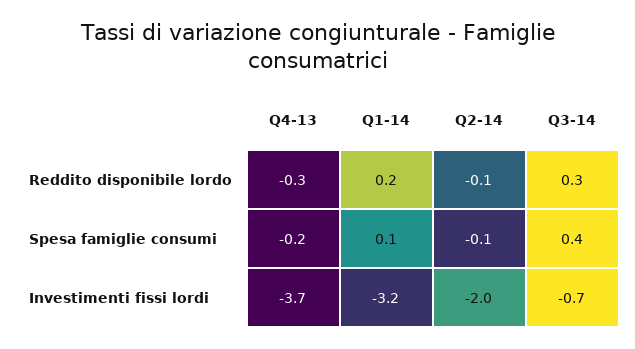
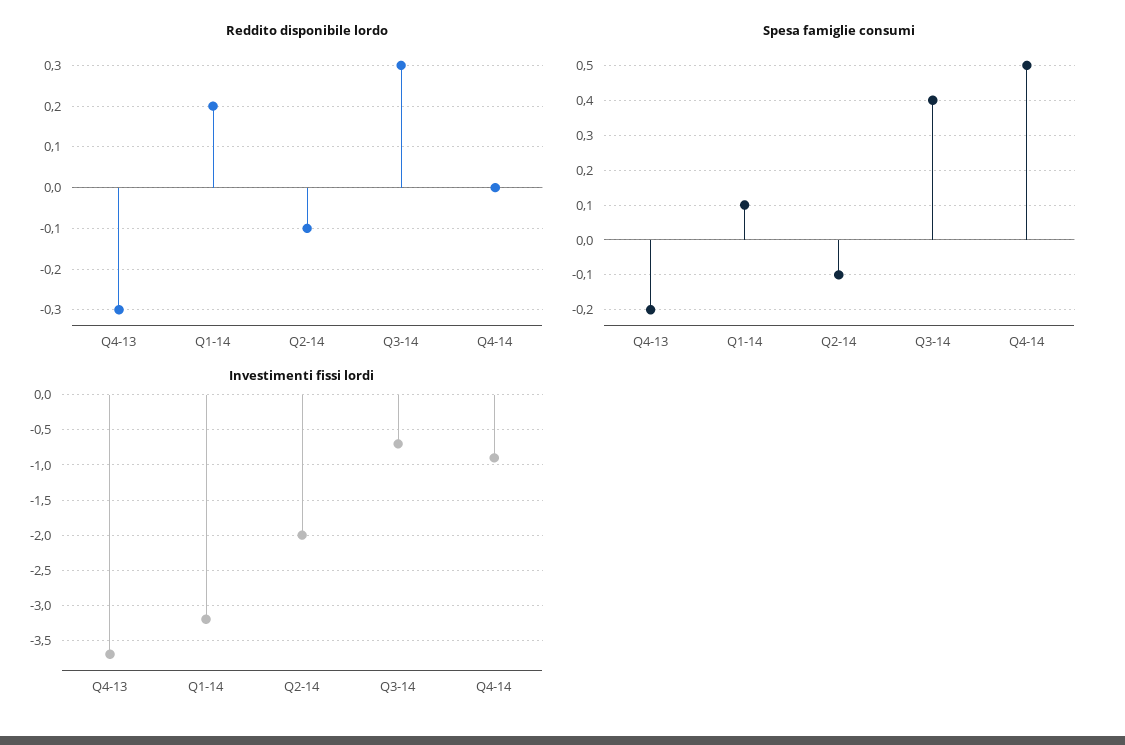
Reddito disponibile lordo, Q4-14: none -> 0
Spesa famiglie consumi, Q4-14: none -> 0.5
Investimenti fissi lordi, Q4-14: none -> -0.9

